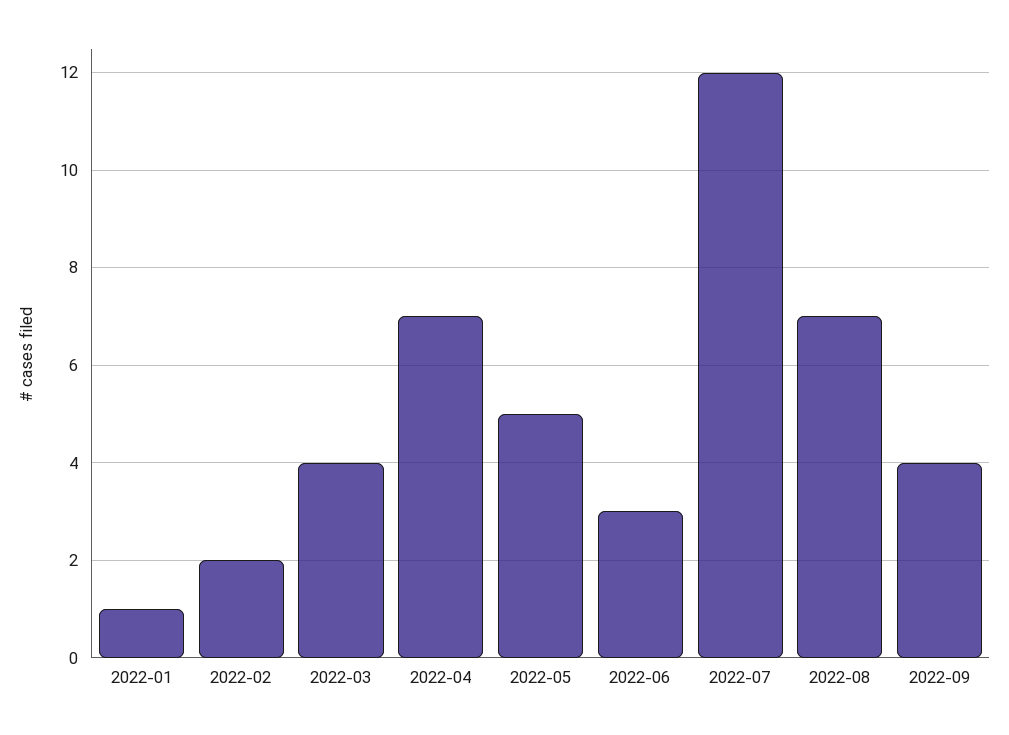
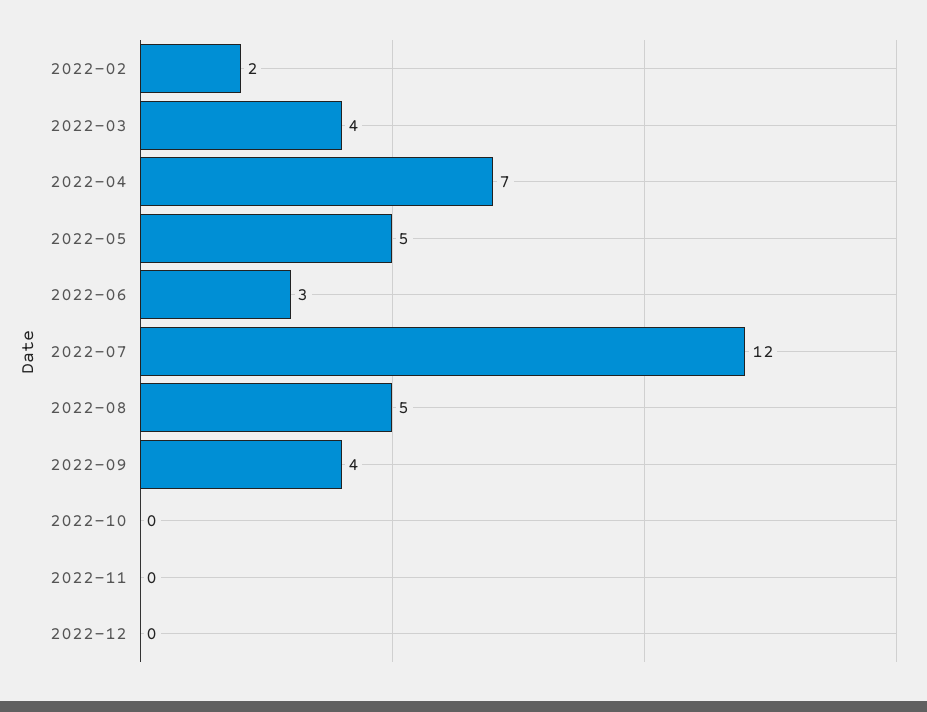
2022-01: 1 -> none
2022-08: 7 -> 5
2022-10: none -> 0
2022-11: none -> 0
2022-12: none -> 0

